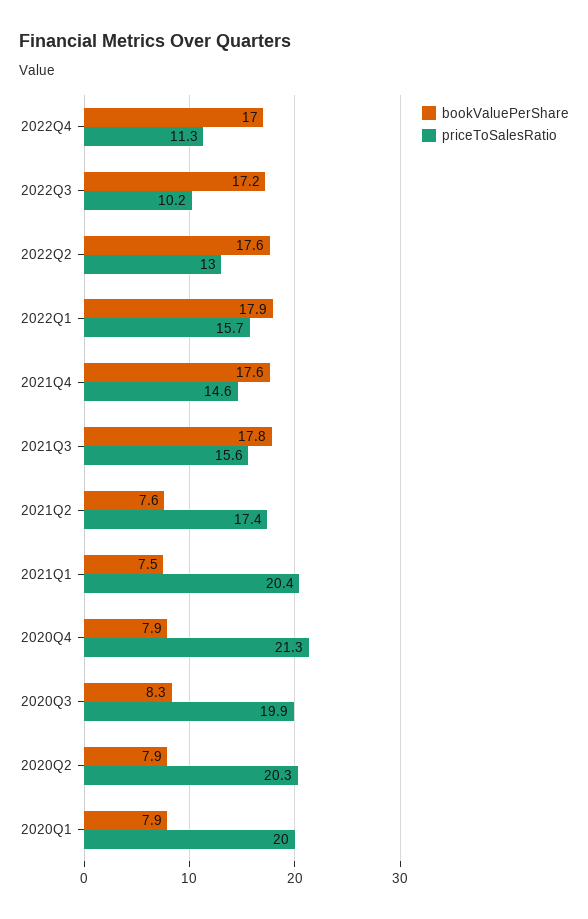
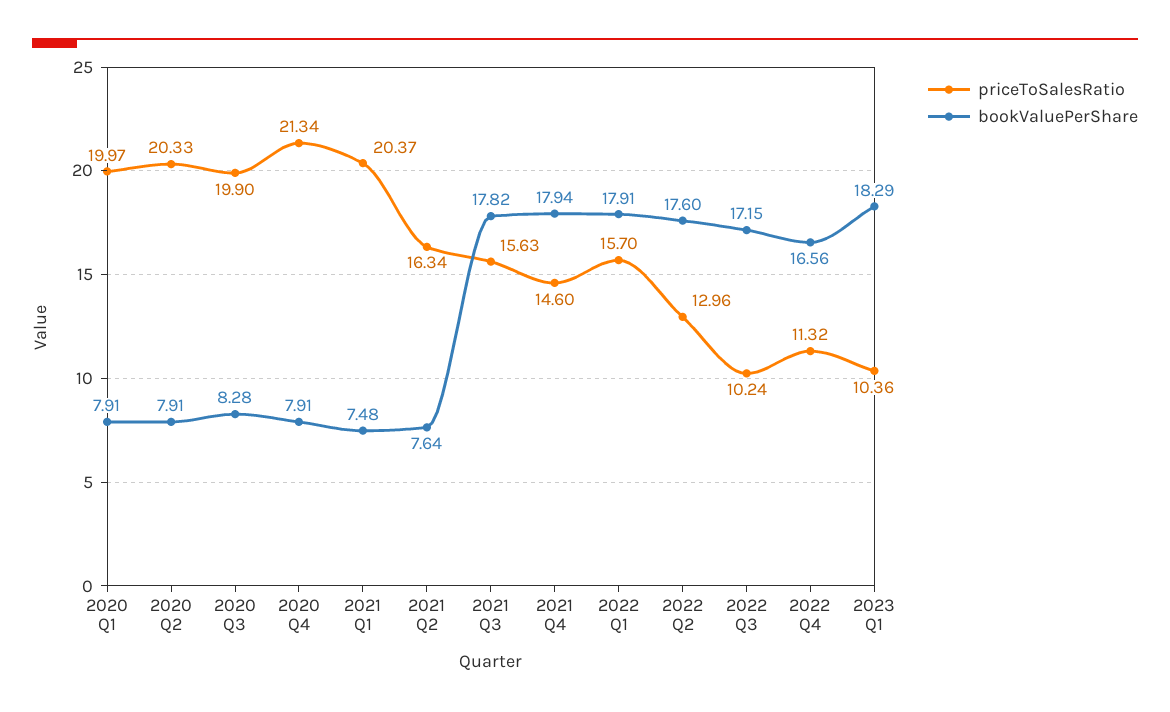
bookValuePerShare, 2022Q4: 17 -> 16.56
bookValuePerShare, 2021Q4: 17.6 -> 17.94
priceToSalesRatio, 2021Q2: 17.4 -> 16.34
priceToSalesRatio, 2023 Q1: none -> 10.36
bookValuePerShare, 2023 Q1: none -> 18.29

